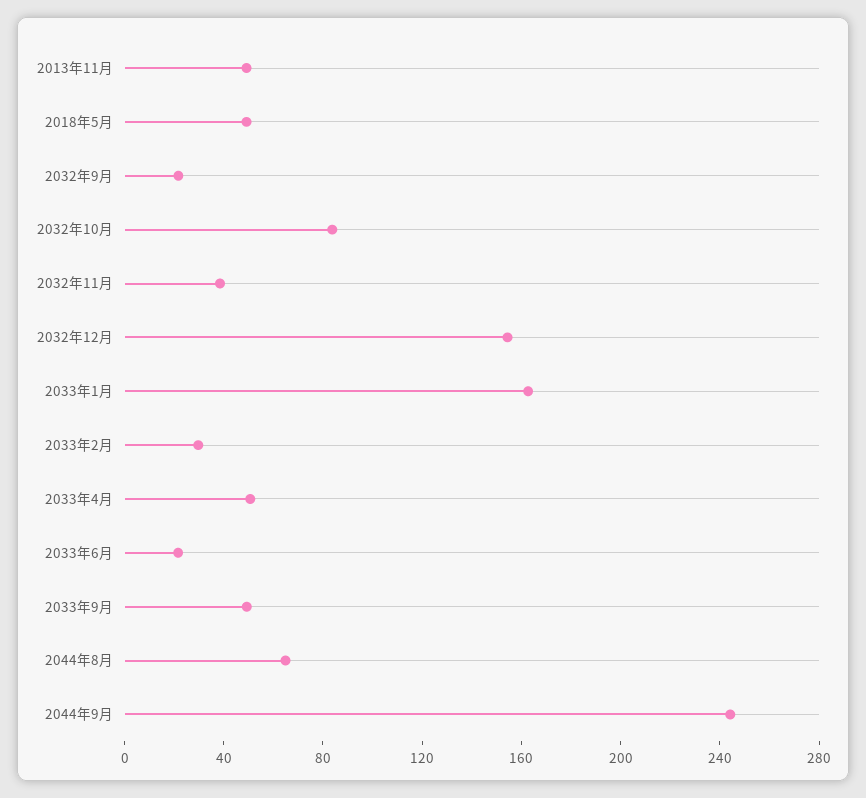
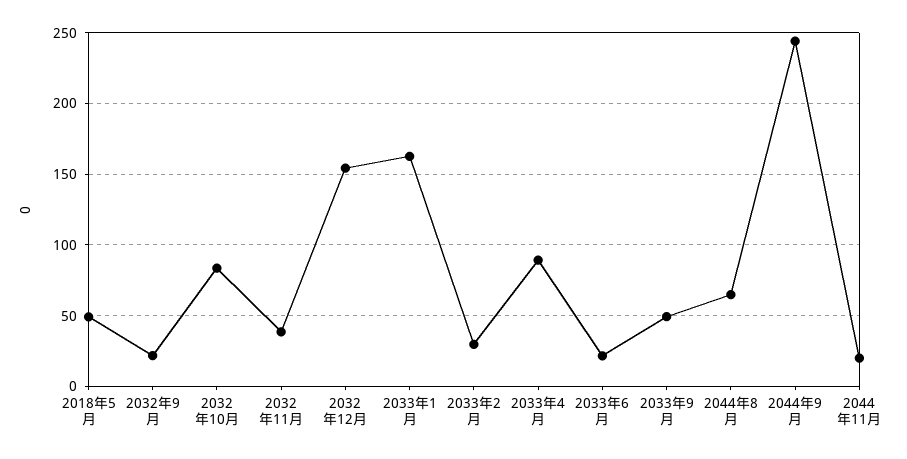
2013年11月: 50 -> none
2033年4月: 50 -> 90
2044年11月: none -> 20

